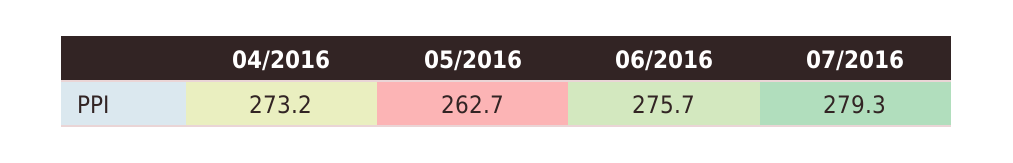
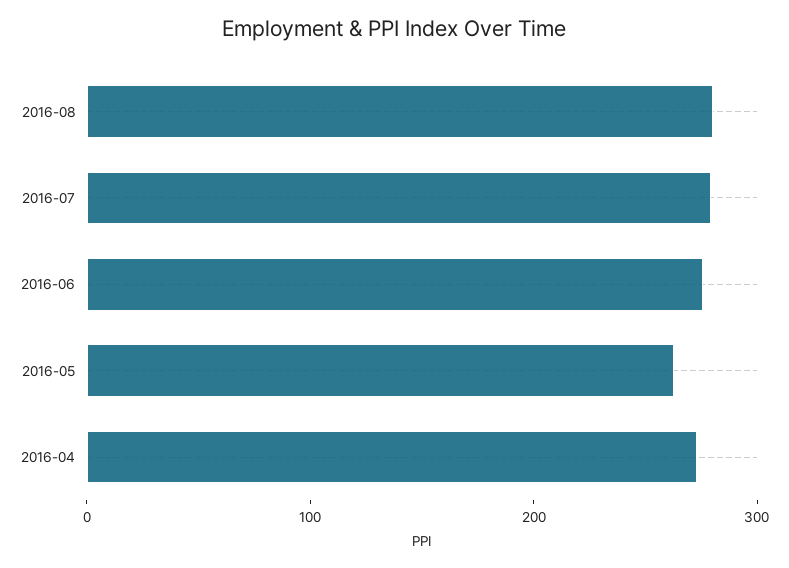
2016-08: none -> 280

